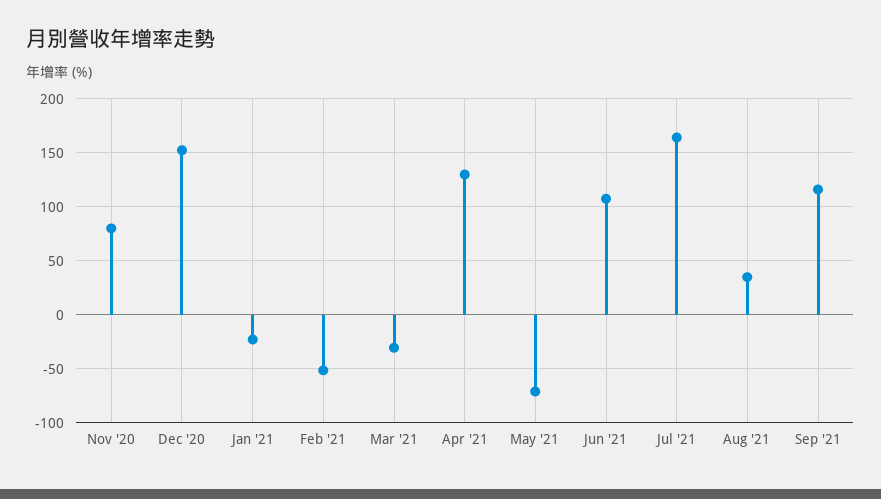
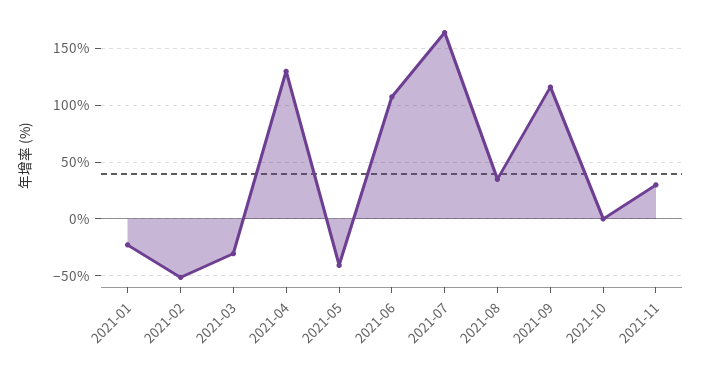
Nov '20: 80 -> none
Dec '20: 150 -> none
May '21: -70 -> -40
2021-10: none -> 0
2021-11: none -> 30

